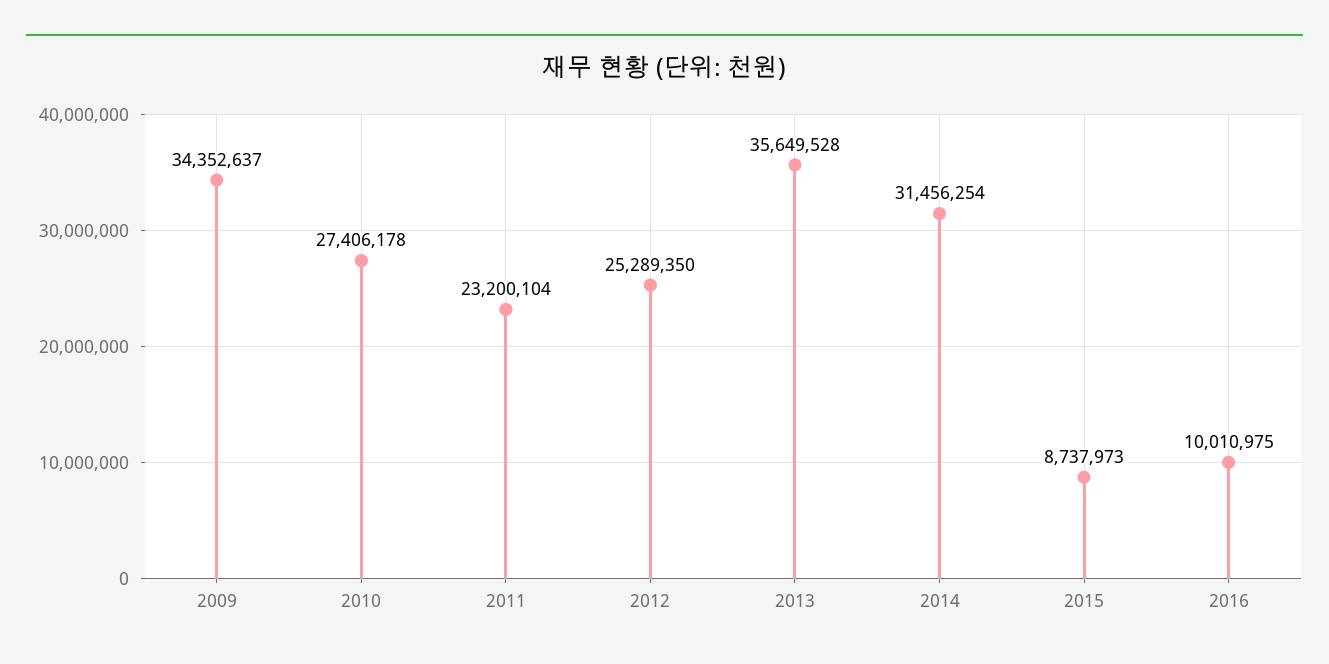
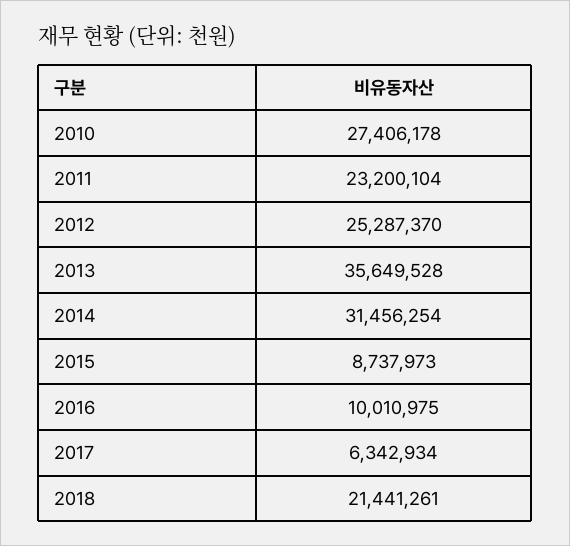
2009: 34352637 -> none
2012: 25289350 -> 25287370
2017: none -> 6342934
2018: none -> 21441261

